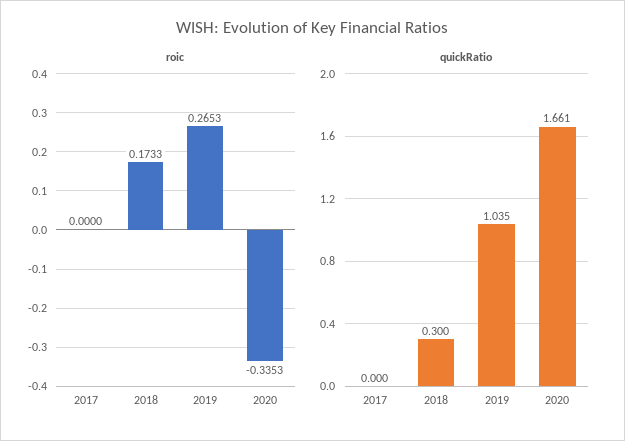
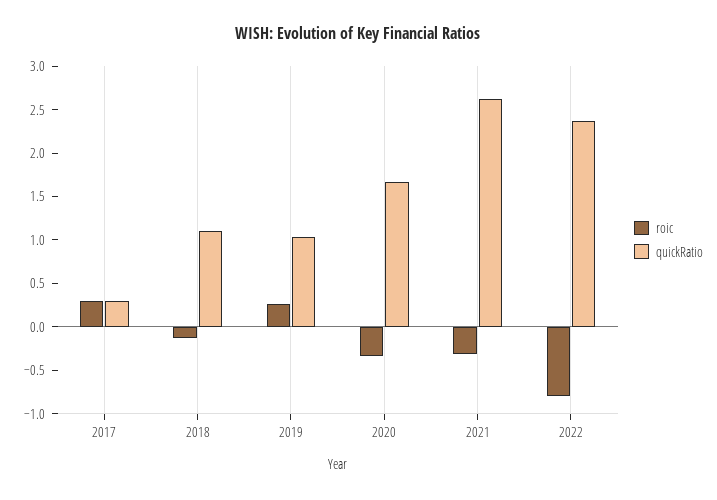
roic, 2017: 0 -> 0.3
roic, 2018: 0.1733 -> -0.1
quickRatio, 2017: 0 -> 0.3
quickRatio, 2018: 0.3 -> 1.1
roic, 2021: none -> -0.3
quickRatio, 2021: none -> 2.6
roic, 2022: none -> -0.8
quickRatio, 2022: none -> 2.4

